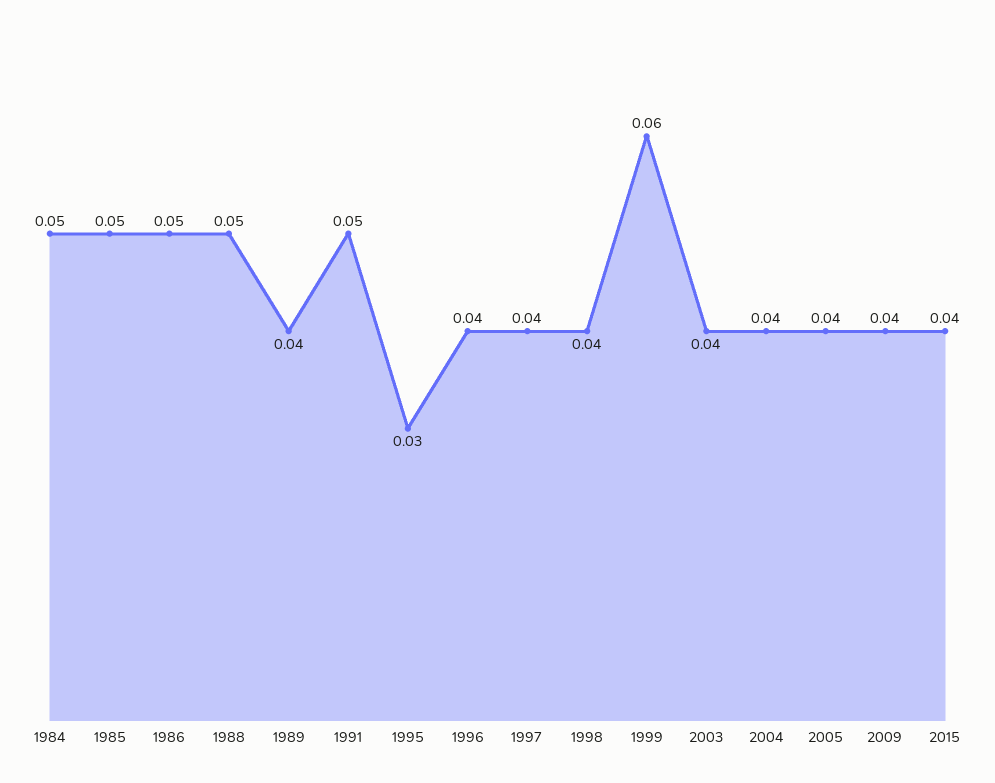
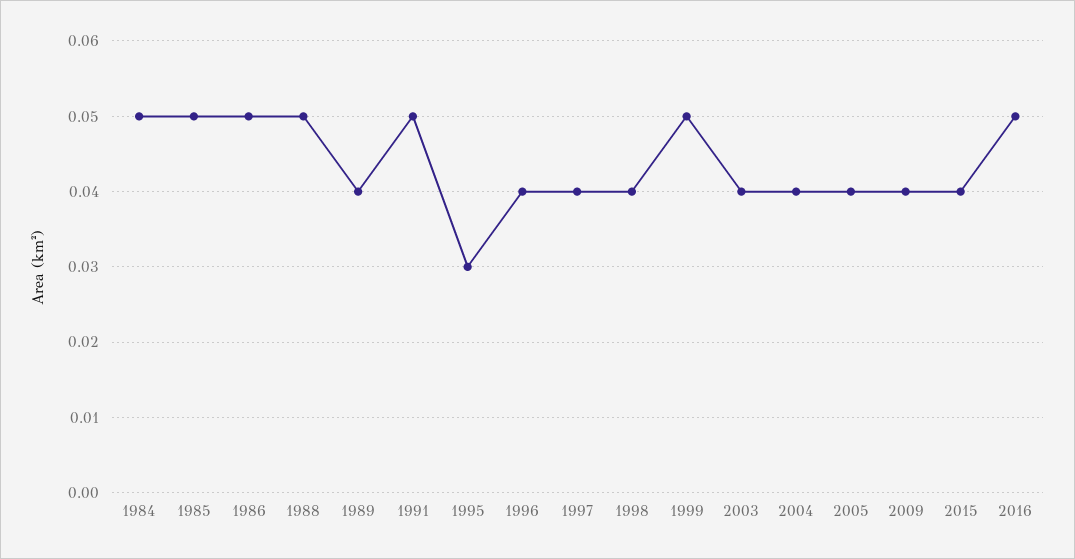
1999: 0.06 -> 0.05
2016: none -> 0.05

